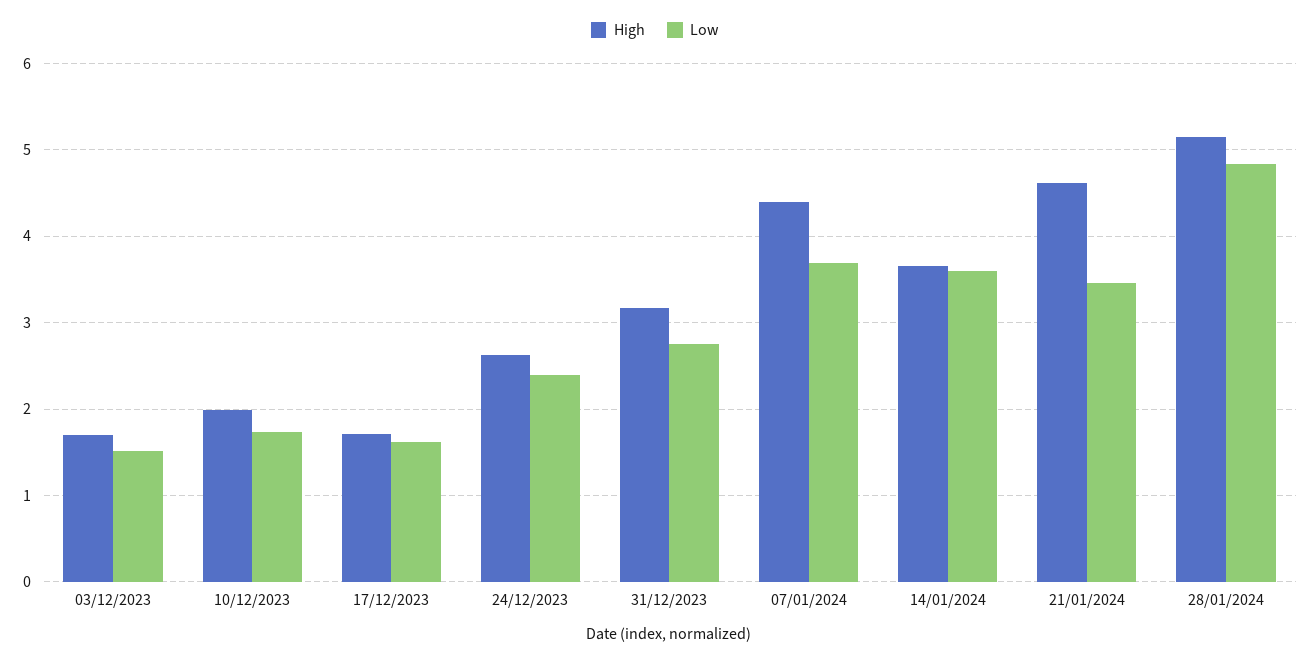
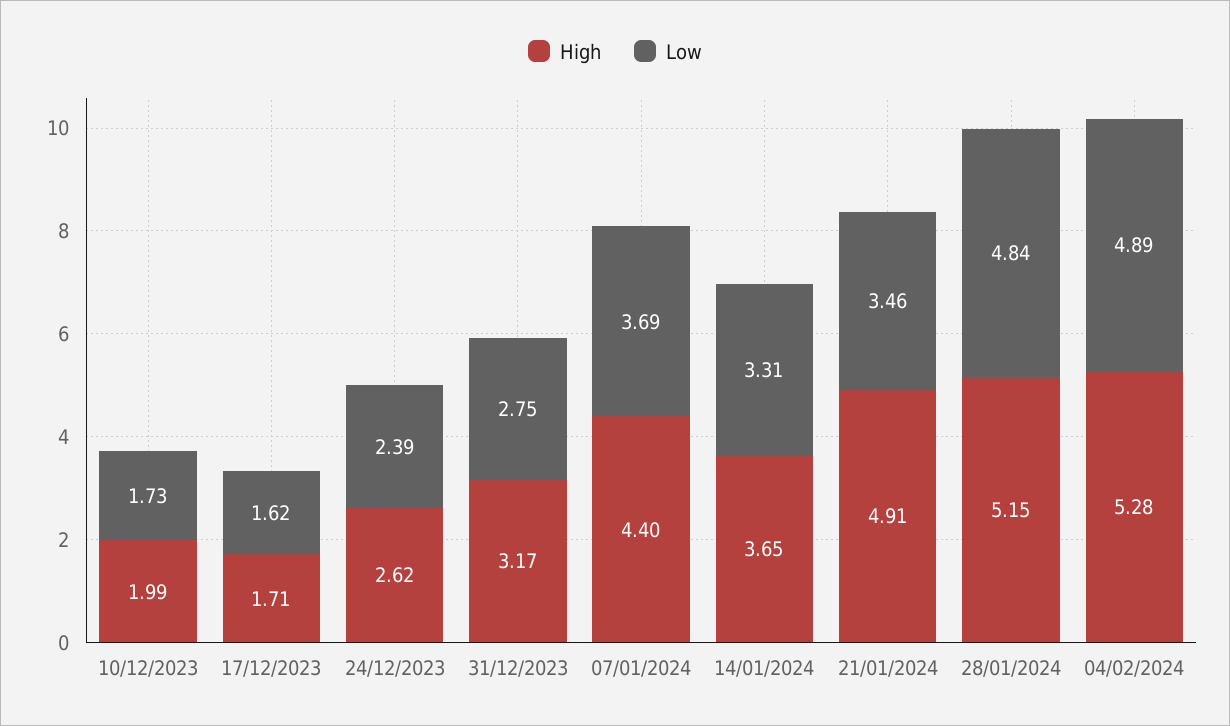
High, 03/12/2023: 1.7 -> none
Low, 03/12/2023: 1.5 -> none
Low, 14/01/2024: 3.6 -> 3.31
High, 21/01/2024: 4.6 -> 4.91
High, 04/02/2024: none -> 5.28
Low, 04/02/2024: none -> 4.89

